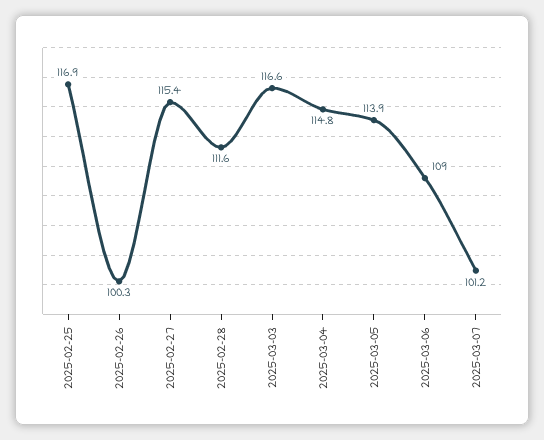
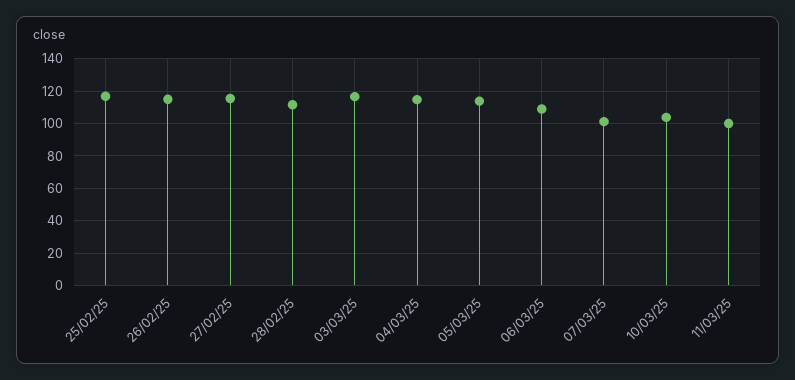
2025-02-26: 100.3 -> 115
10/03/25: none -> 105
11/03/25: none -> 100

